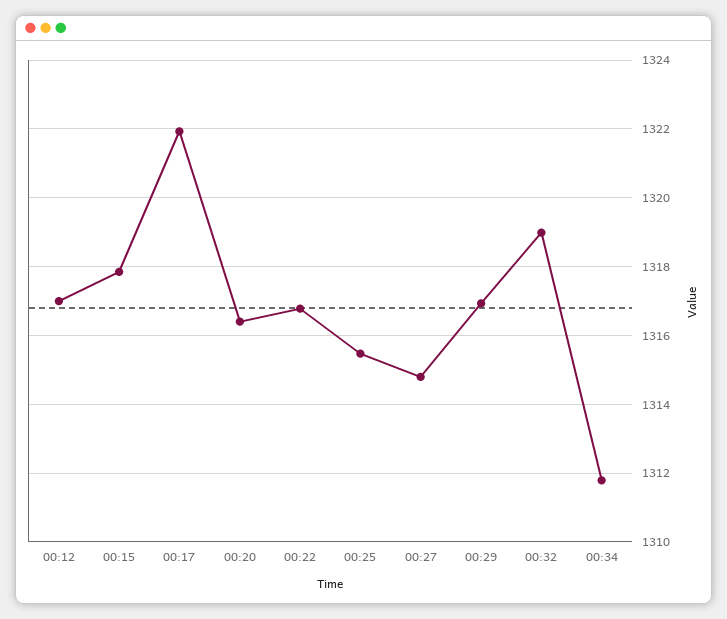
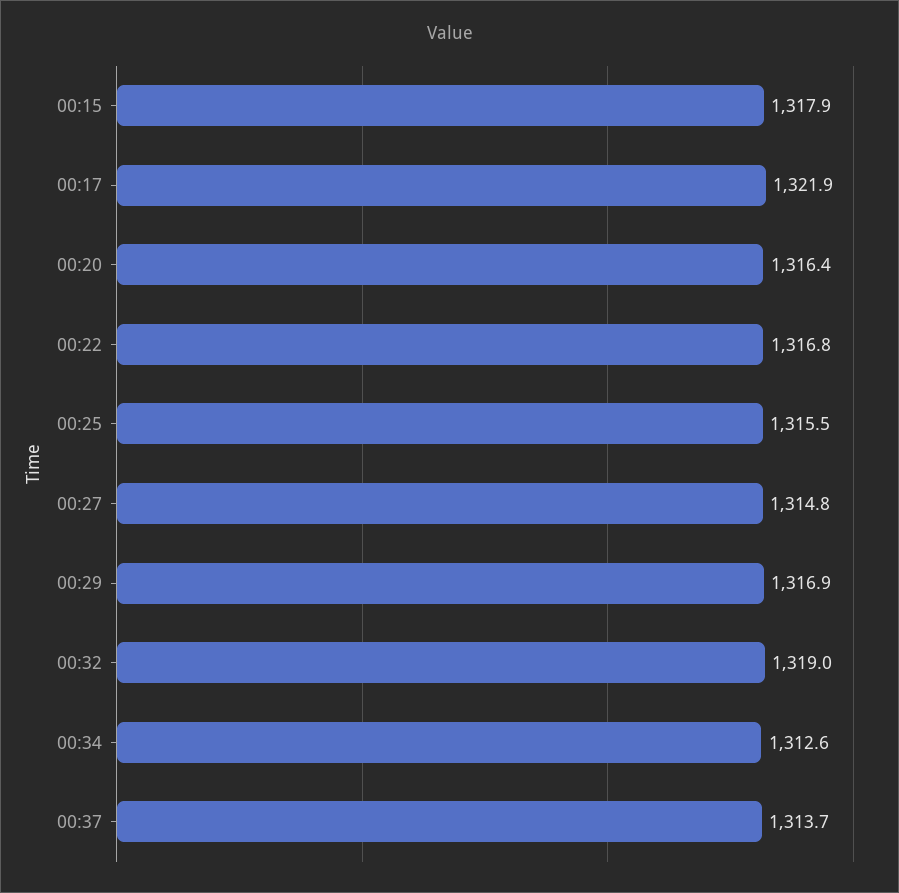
00:12: 1317 -> none
00:34: 1311.8 -> 1312.6
00:37: none -> 1313.7

